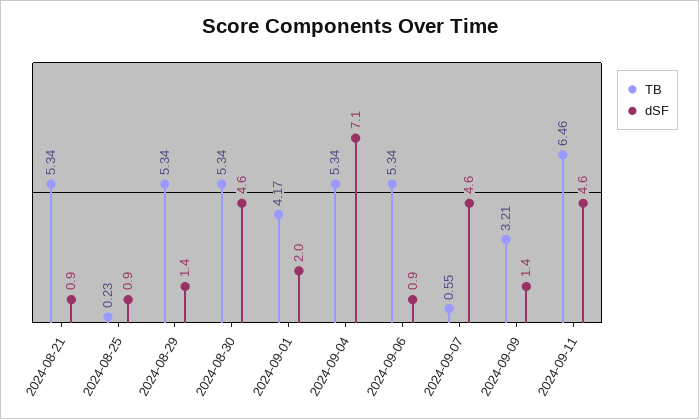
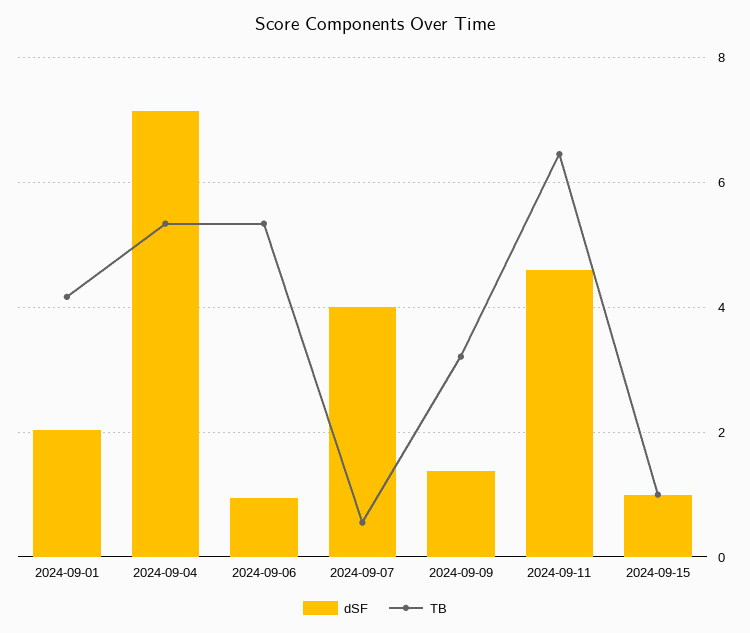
TB, 2024-08-21: 5.34 -> none
dSF, 2024-08-21: 0.9 -> none
TB, 2024-08-25: 0.23 -> none
dSF, 2024-08-25: 0.9 -> none
TB, 2024-08-29: 5.34 -> none
dSF, 2024-08-29: 1.4 -> none
TB, 2024-08-30: 5.34 -> none
dSF, 2024-08-30: 4.6 -> none
dSF, 2024-09-07: 4.6 -> 4
dSF, 2024-09-15: none -> 1
TB, 2024-09-15: none -> 1

